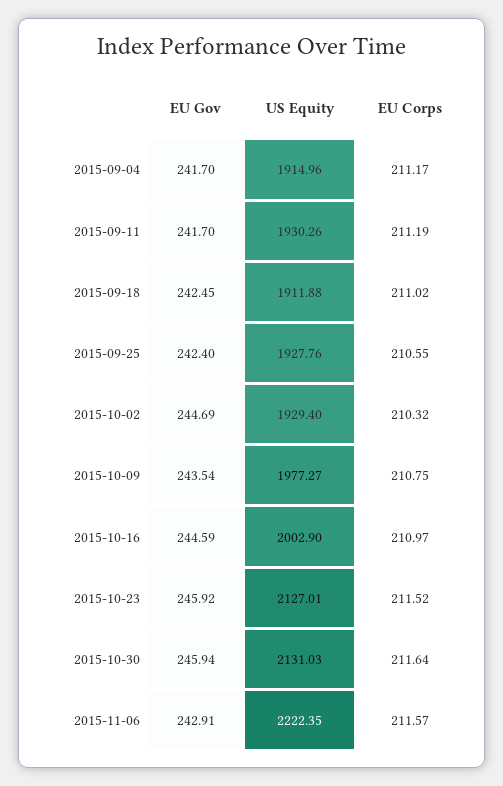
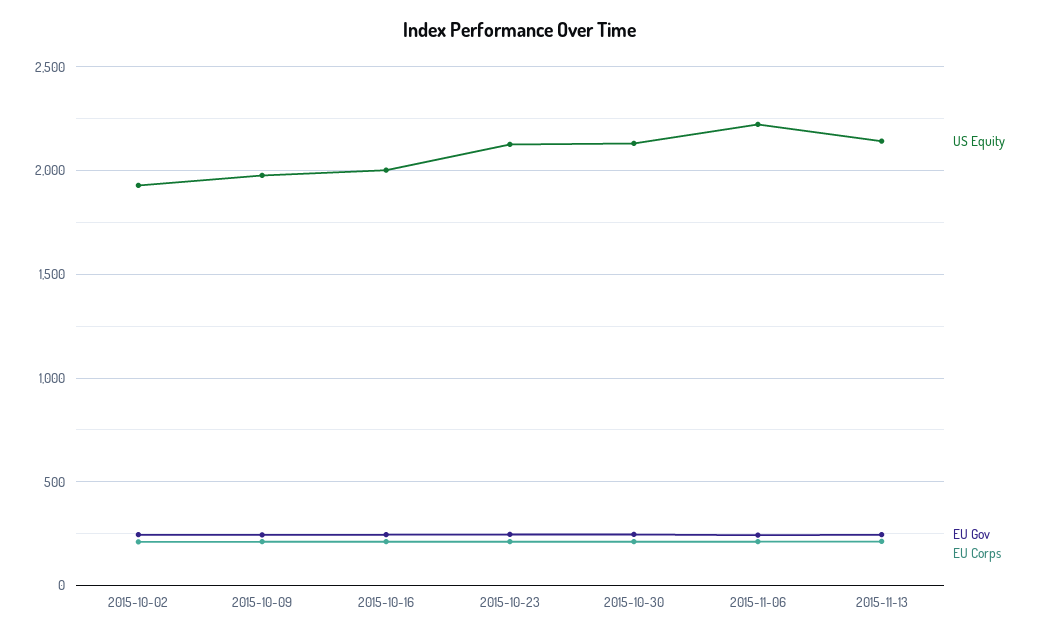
EU Gov, 2015-09-04: 241.7 -> none
US Equity, 2015-09-04: 1914.96 -> none
EU Corps, 2015-09-04: 211.17 -> none
EU Gov, 2015-09-11: 241.7 -> none
US Equity, 2015-09-11: 1930.26 -> none
EU Corps, 2015-09-11: 211.19 -> none
EU Gov, 2015-09-18: 242.45 -> none
US Equity, 2015-09-18: 1911.88 -> none
EU Corps, 2015-09-18: 211.02 -> none
EU Gov, 2015-09-25: 242.4 -> none
US Equity, 2015-09-25: 1927.76 -> none
EU Corps, 2015-09-25: 210.55 -> none
US Equity, 2015-11-13: none -> 2150
EU Gov, 2015-11-13: none -> 250
EU Corps, 2015-11-13: none -> 200

